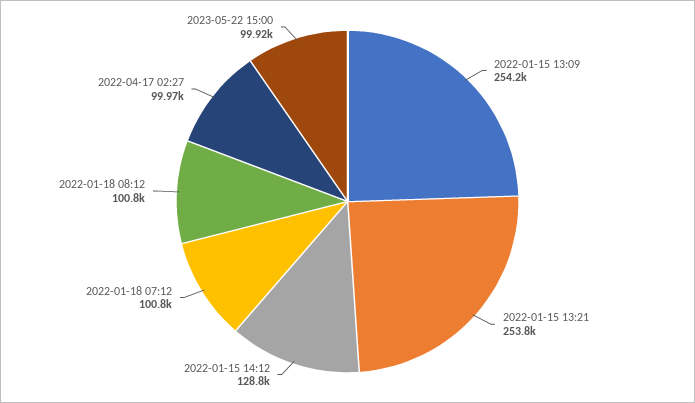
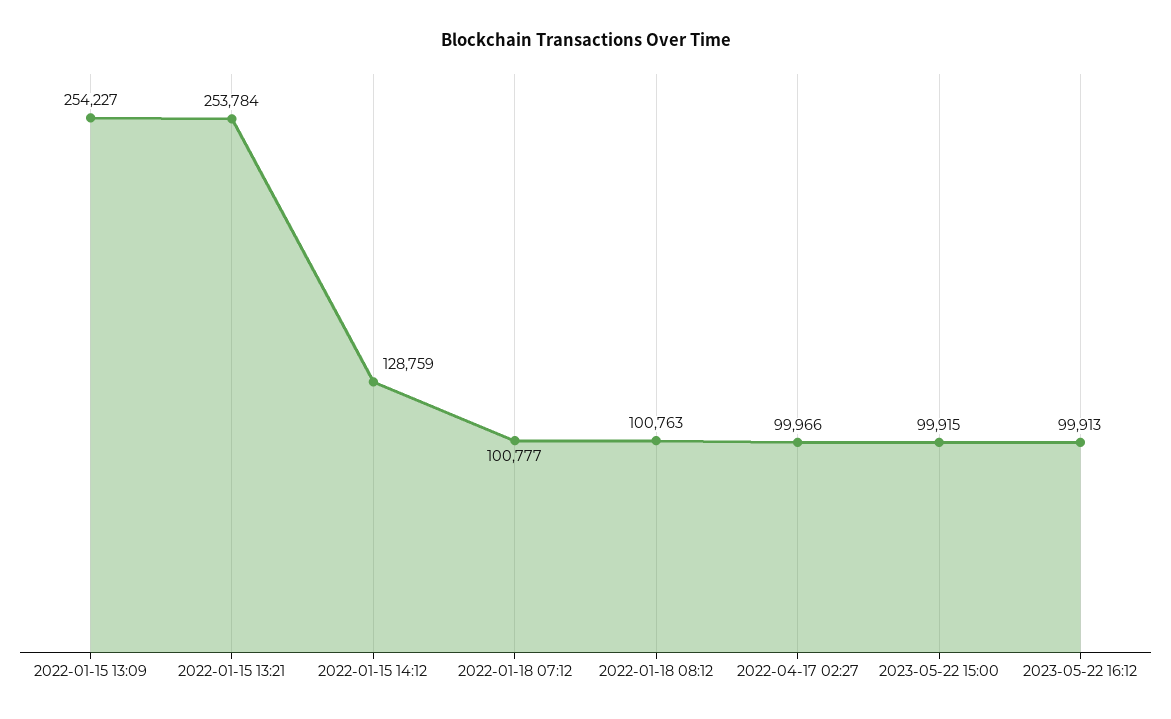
2023-05-22 16:12: none -> 99913

